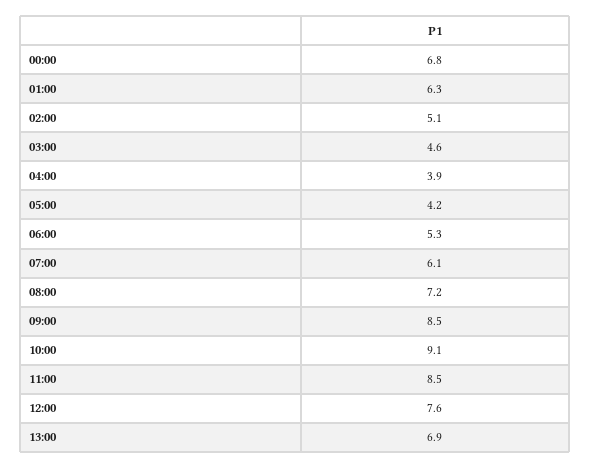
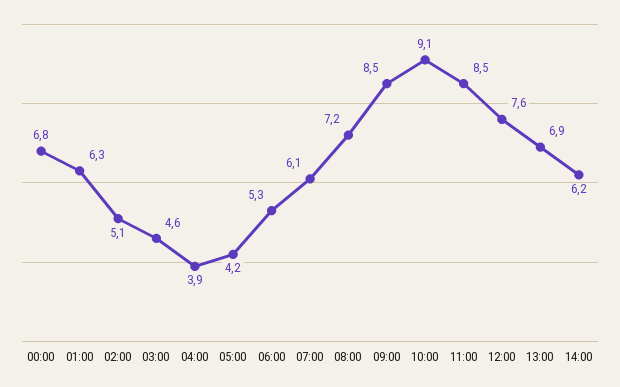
14:00: none -> 6.2

